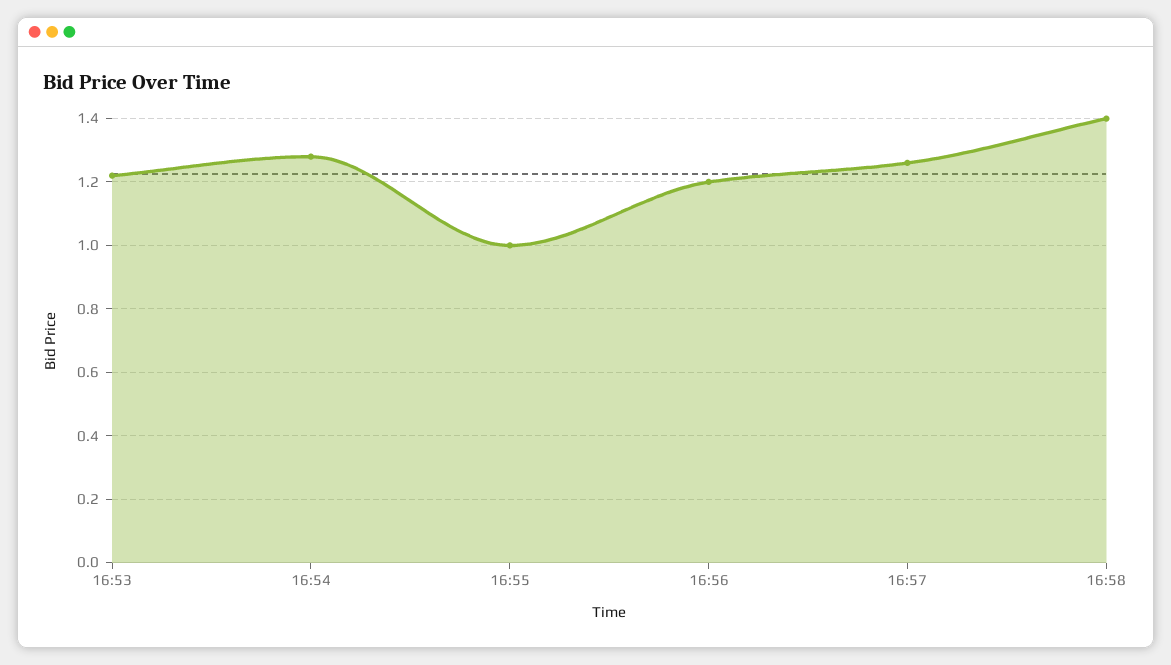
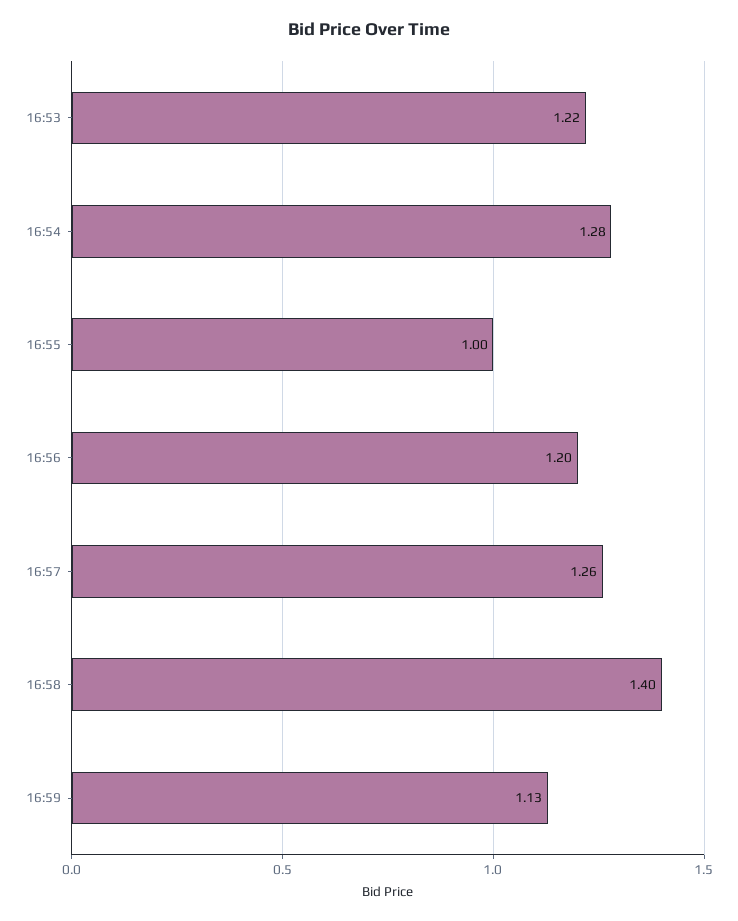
16:59: none -> 1.13

